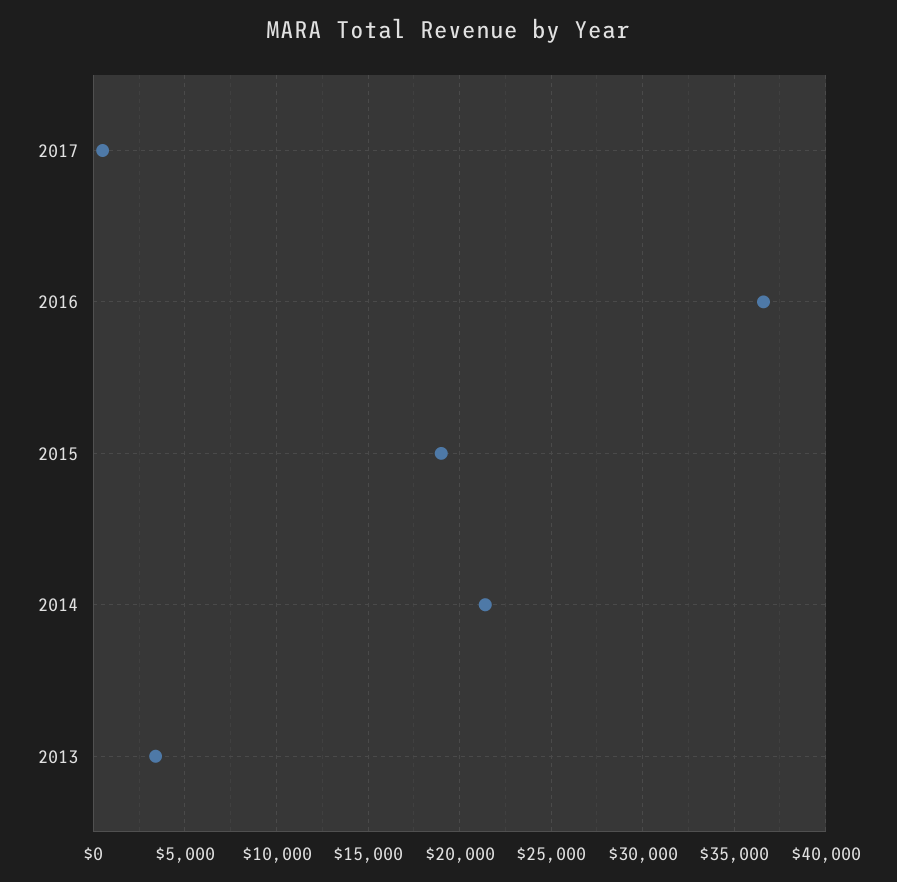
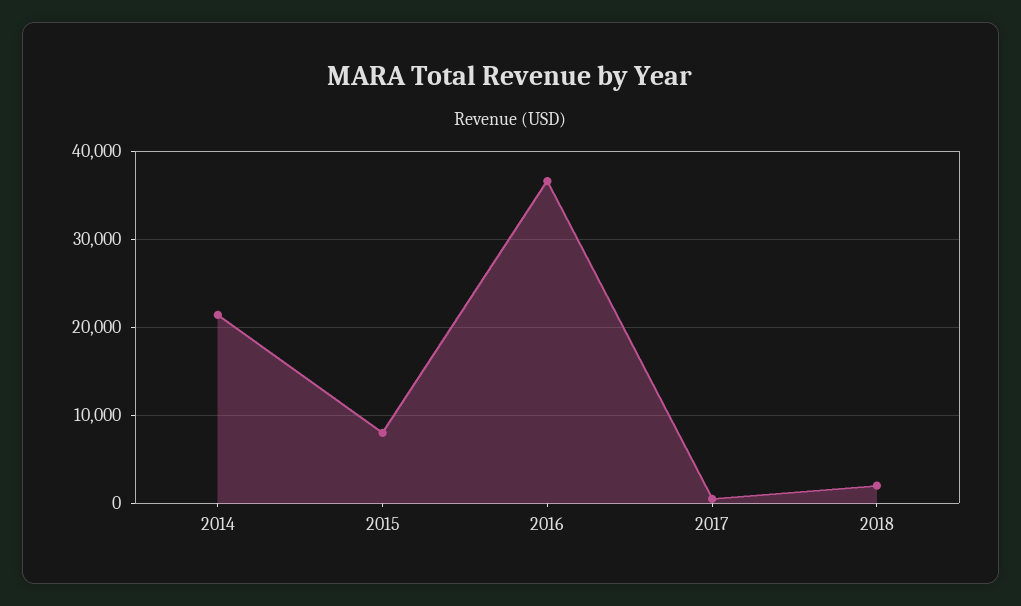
2015: 19000 -> 8000
2013: 3500 -> none
2018: none -> 2000

